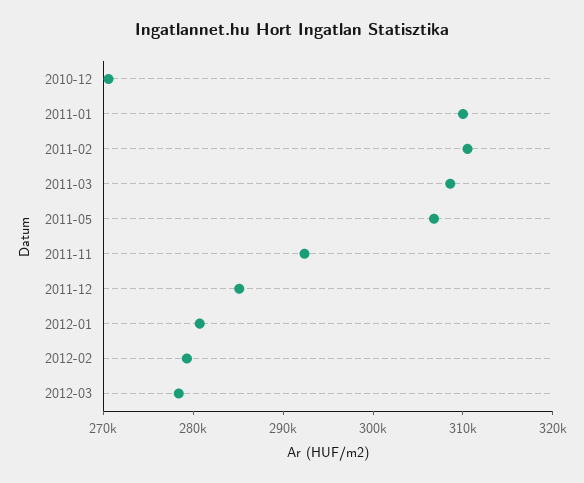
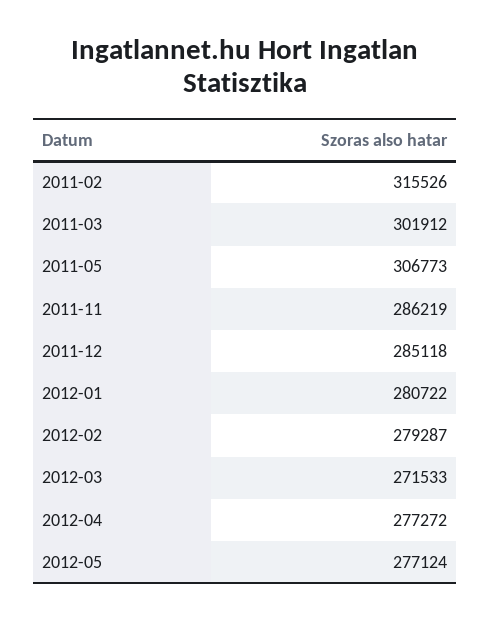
2010-12: 270000 -> none
2011-01: 310000 -> none
2011-02: 310000 -> 315526
2011-03: 308000 -> 301912
2011-11: 292000 -> 286219
2012-03: 278000 -> 271533
2012-04: none -> 277272
2012-05: none -> 277124

